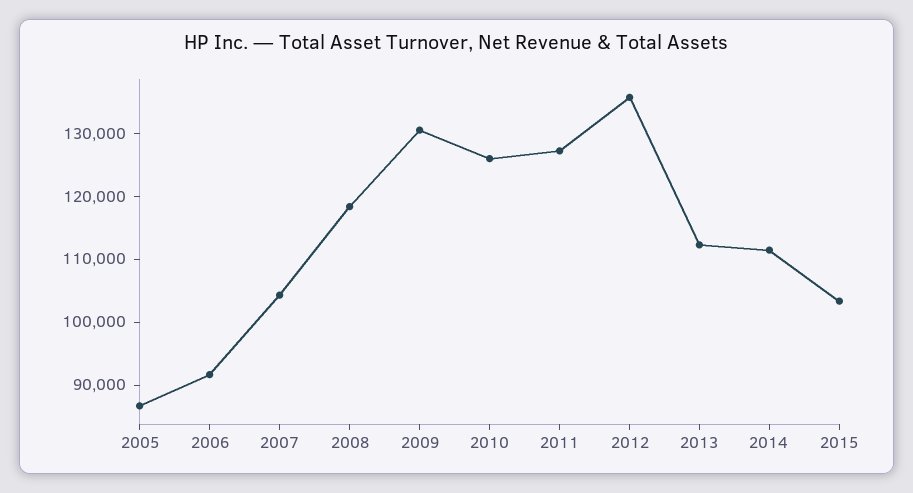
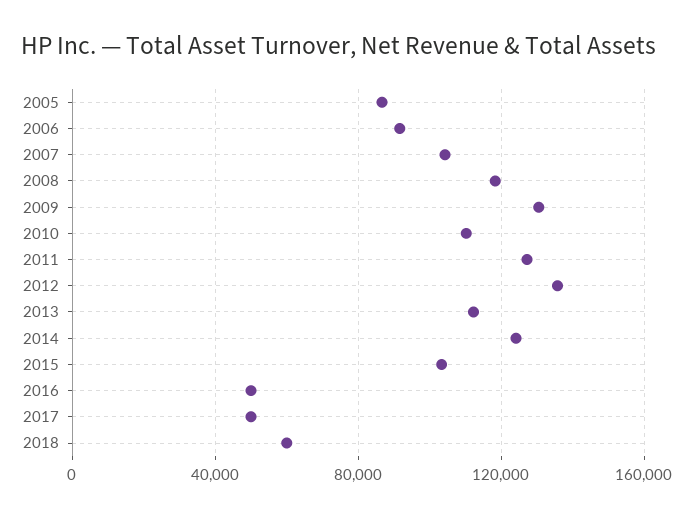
2010: 126000 -> 110000
2014: 112000 -> 125000
2016: none -> 50000
2017: none -> 50000
2018: none -> 60000

